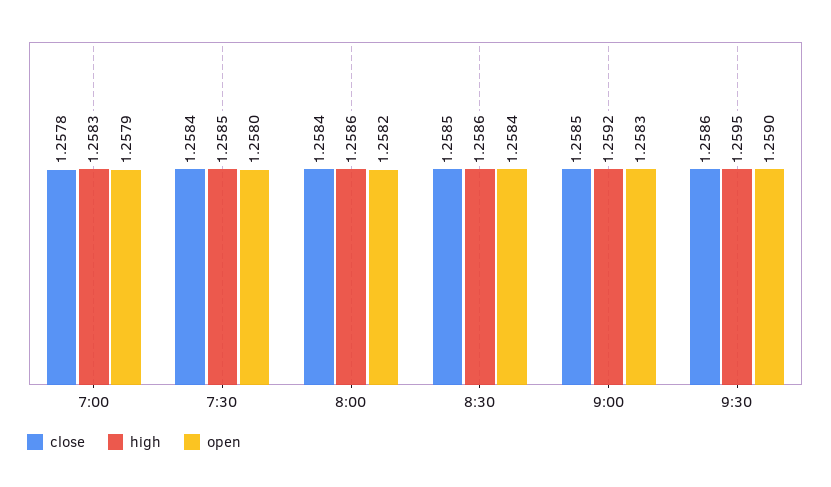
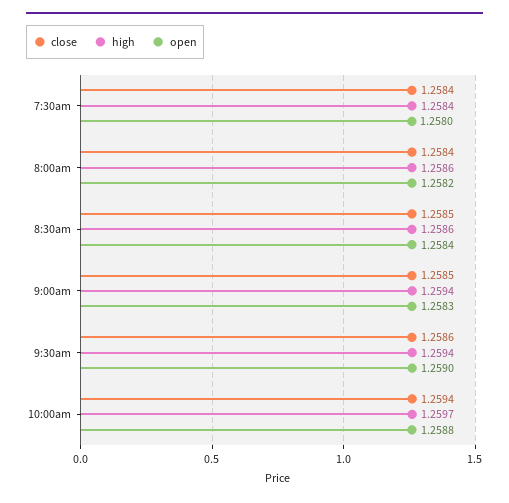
close, 7:00: 1.2578 -> none
high, 7:00: 1.2583 -> none
open, 7:00: 1.2579 -> none
high, 7:30: 1.2585 -> 1.2584
high, 9:00: 1.2592 -> 1.2594
high, 9:30: 1.2595 -> 1.2594
close, 10:00am: none -> 1.2594
high, 10:00am: none -> 1.2597
open, 10:00am: none -> 1.2588

